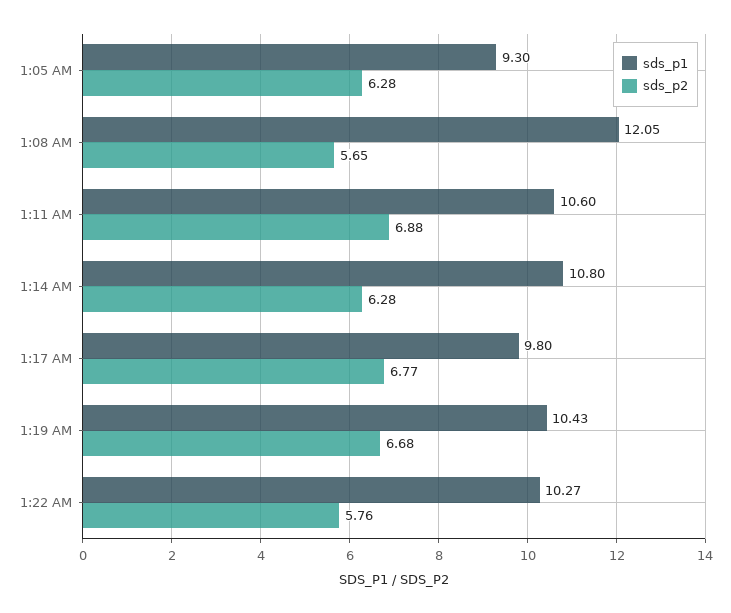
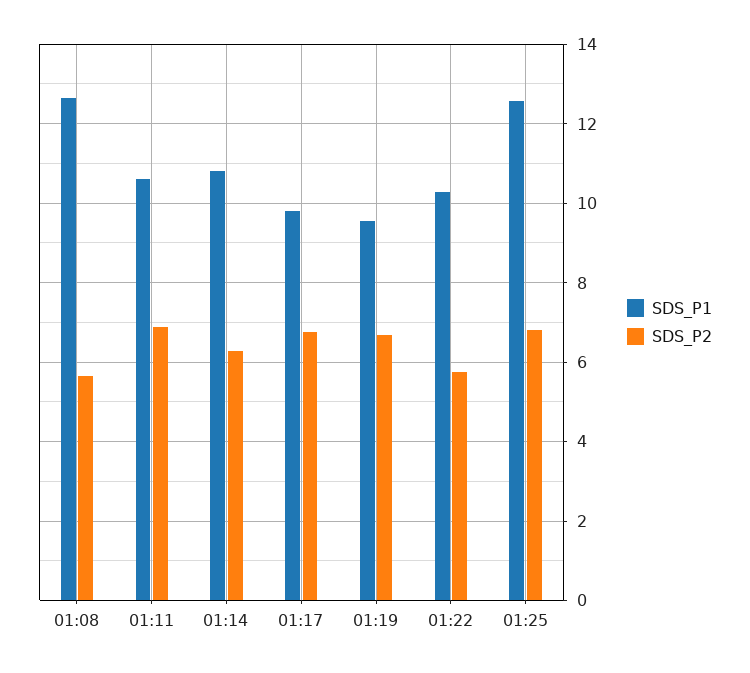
sds_p1, 1:05 AM: 9.3 -> none
sds_p2, 1:05 AM: 6.28 -> none
sds_p1, 1:08 AM: 12.05 -> 12.6
sds_p1, 1:19 AM: 10.43 -> 9.6
sds_p1, 01:25: none -> 12.6
sds_p2, 01:25: none -> 6.8

